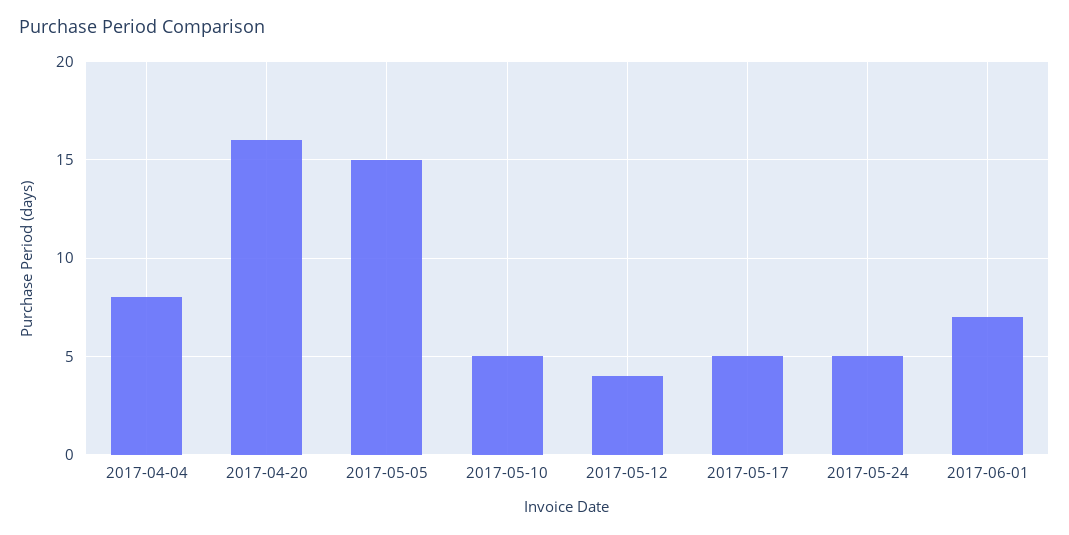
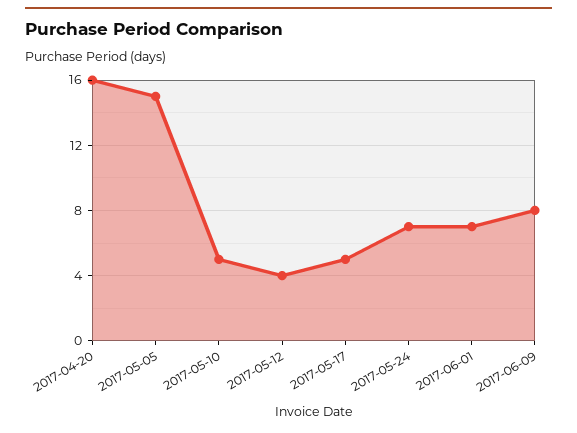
2017-04-04: 8 -> none
2017-05-24: 5 -> 7
2017-06-09: none -> 8

